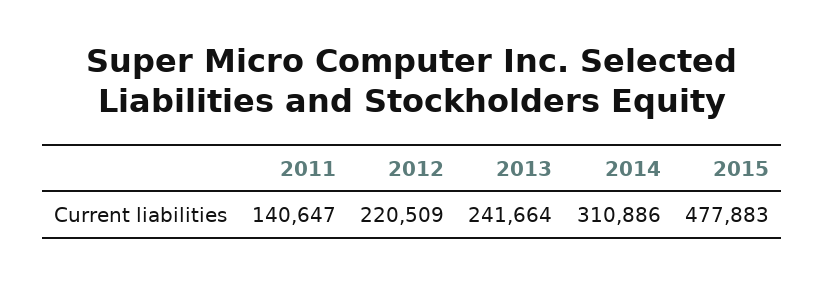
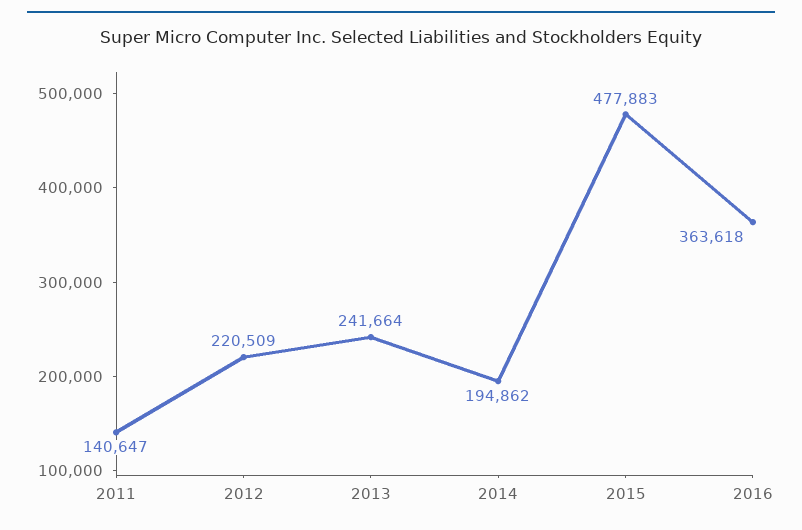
2014: 310886 -> 194862
2016: none -> 363618

